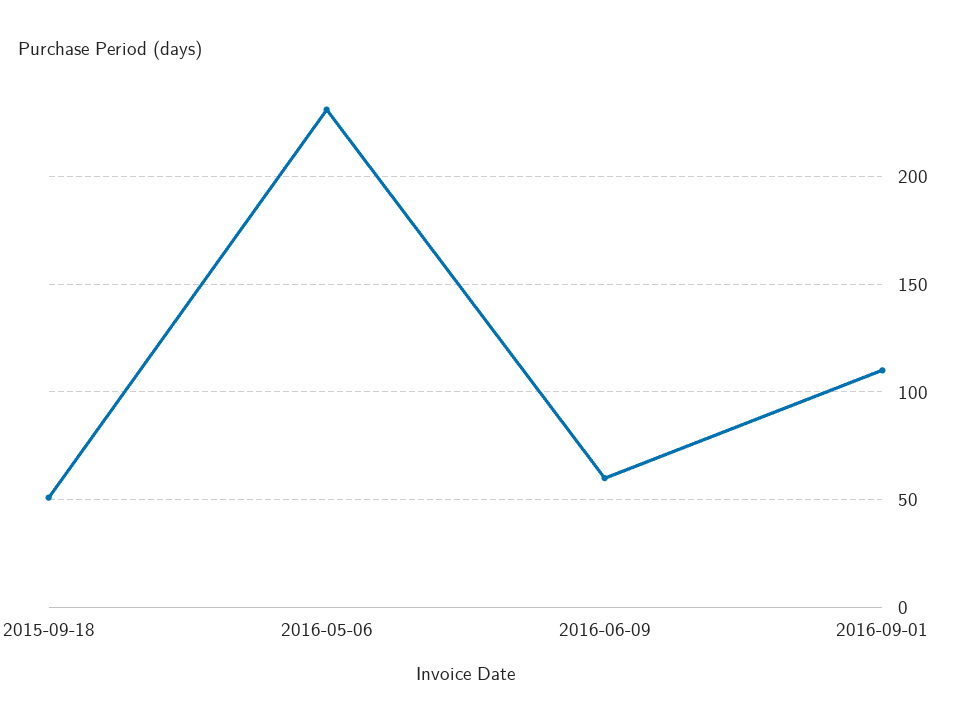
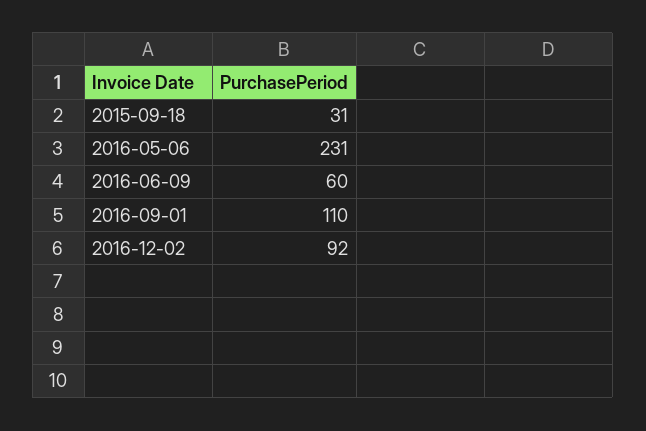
2015-09-18: 50 -> 31
2016-12-02: none -> 92

